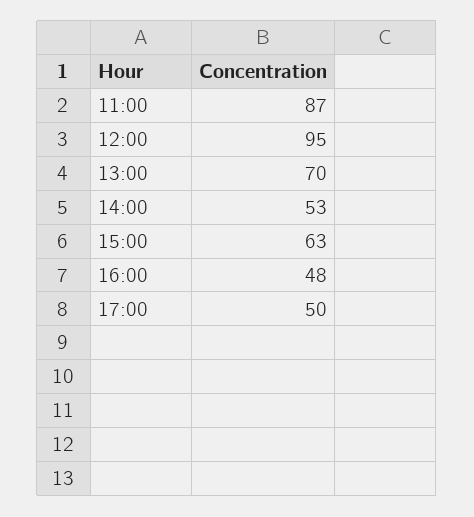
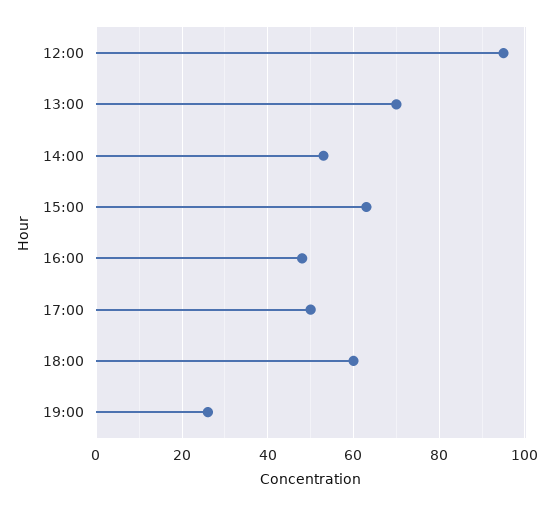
11:00: 87 -> none
18:00: none -> 60
19:00: none -> 25

